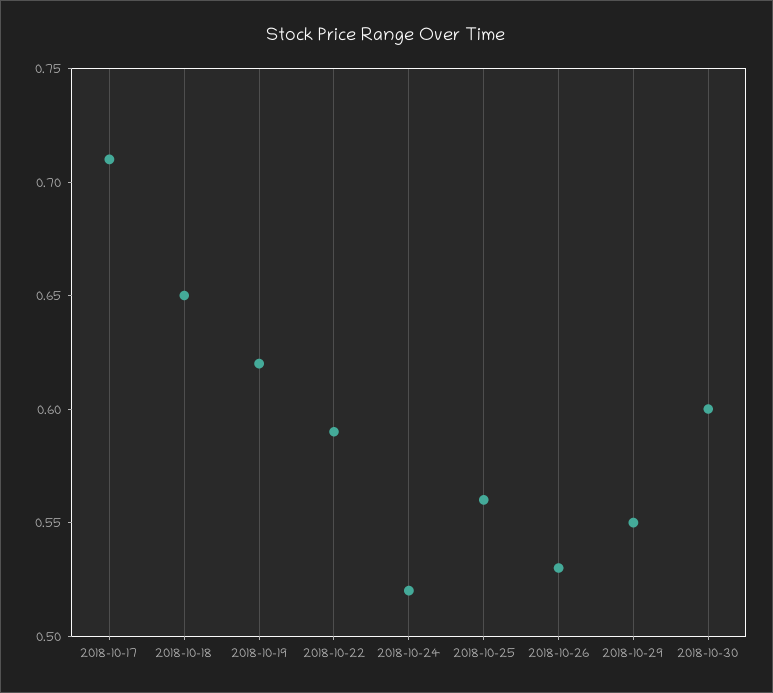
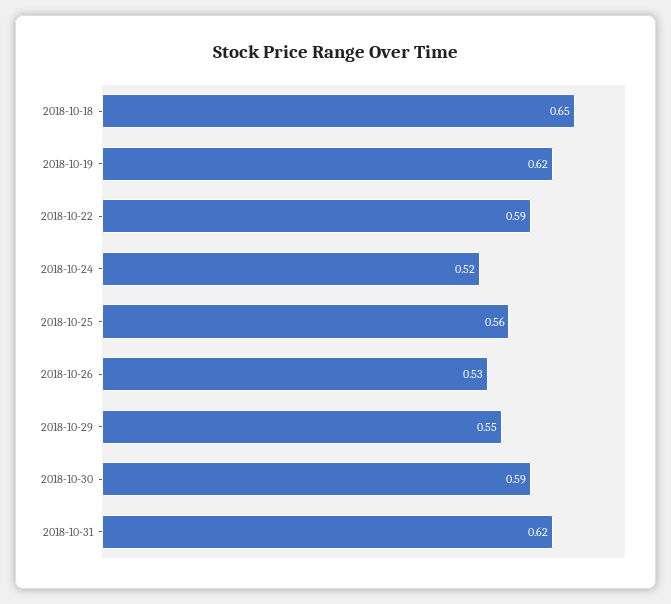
2018-10-17: 0.71 -> none
2018-10-30: 0.6 -> 0.59
2018-10-31: none -> 0.62

